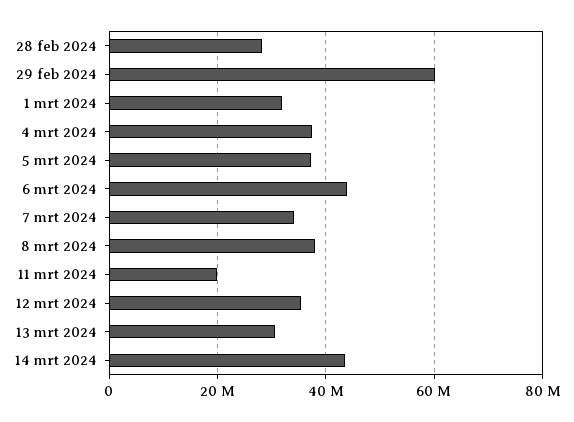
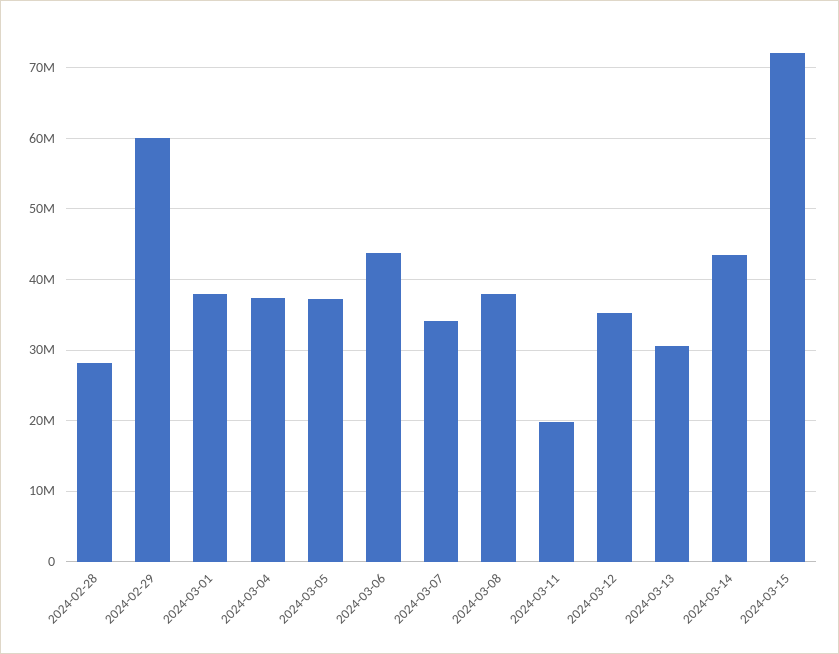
1 mrt 2024: 32000000 -> 38000000
2024-03-15: none -> 72000000

